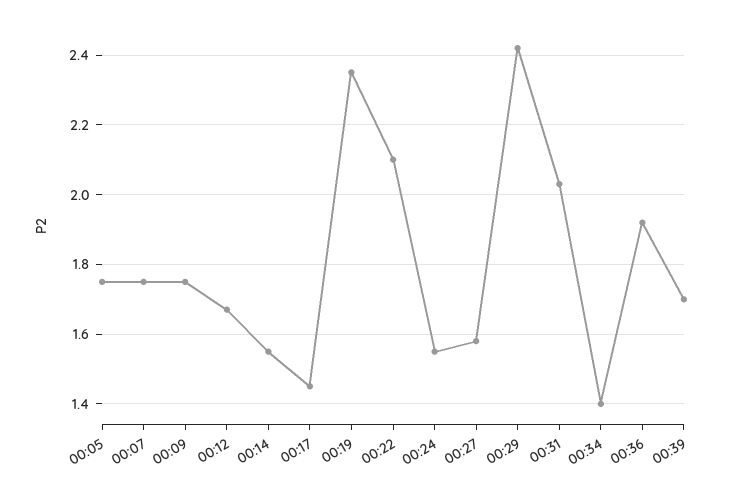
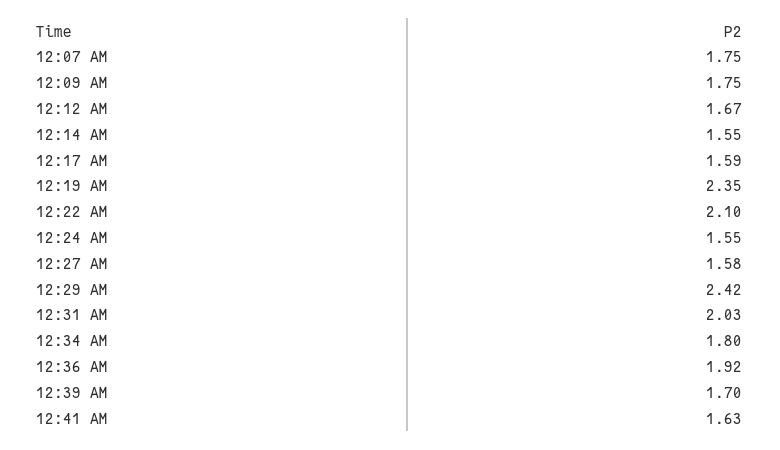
00:05: 1.75 -> none
00:17: 1.45 -> 1.59
00:34: 1.4 -> 1.8
12:41 AM: none -> 1.63

